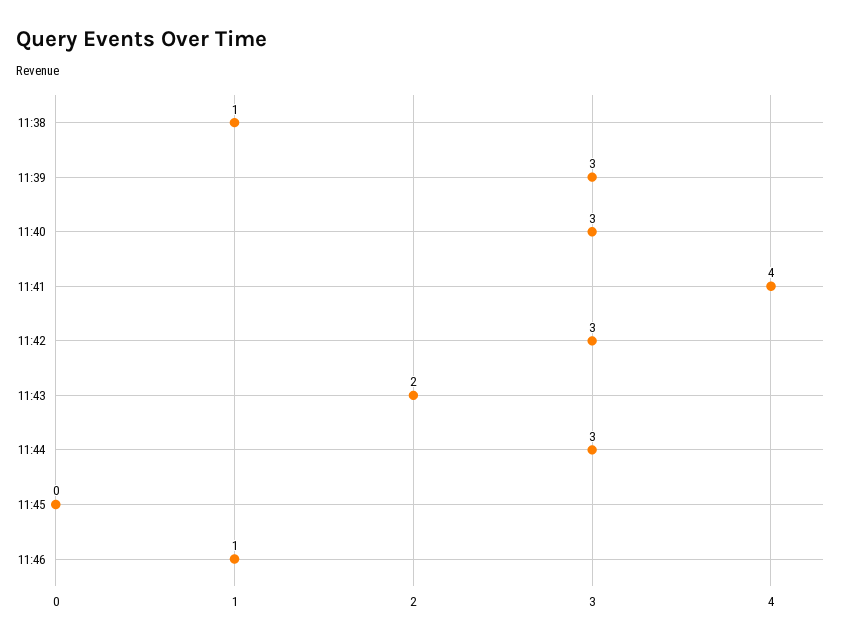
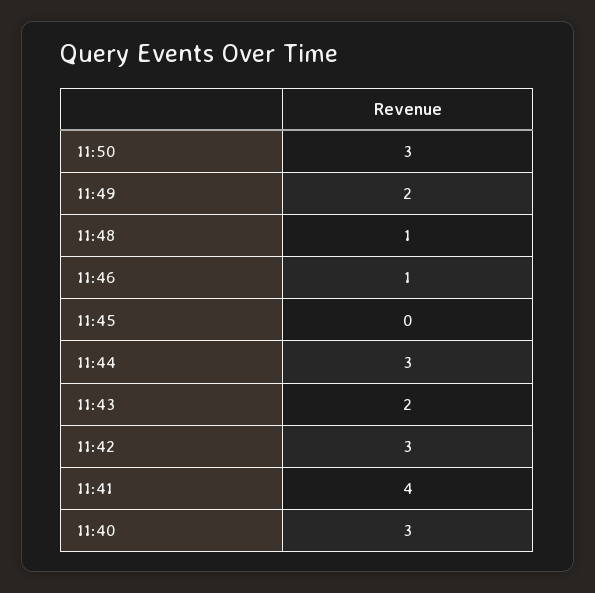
11:38: 1 -> none
11:39: 3 -> none
11:50: none -> 3
11:49: none -> 2
11:48: none -> 1

